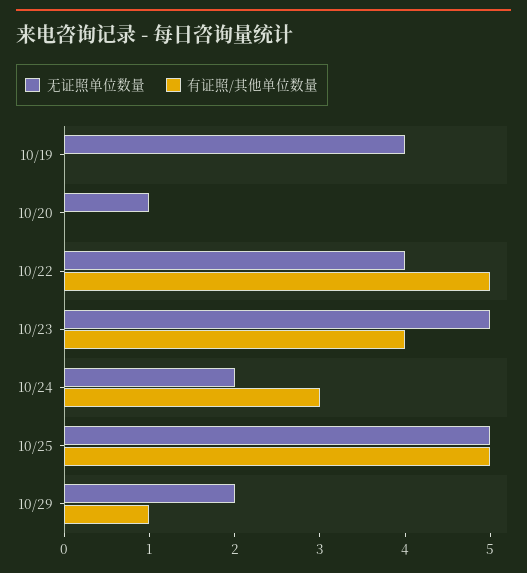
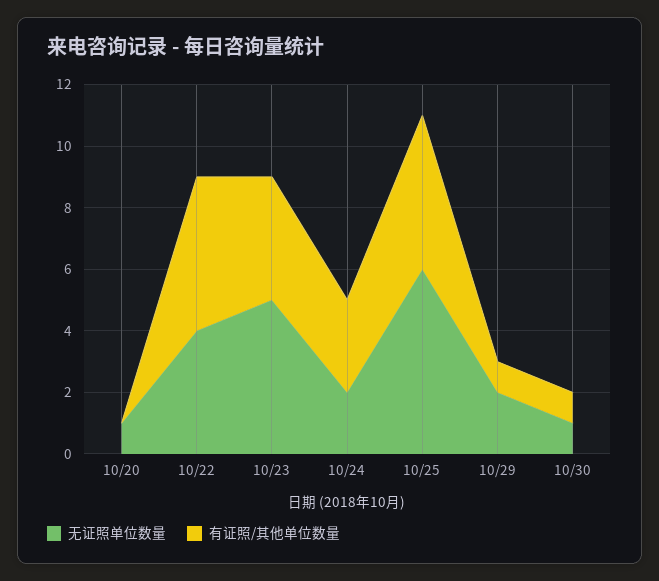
无证照单位数量, 10/19: 4 -> none
有证照/其他单位数量, 10/19: 0 -> none
无证照单位数量, 10/25: 5 -> 6
无证照单位数量, 10/30: none -> 1
有证照/其他单位数量, 10/30: none -> 1

